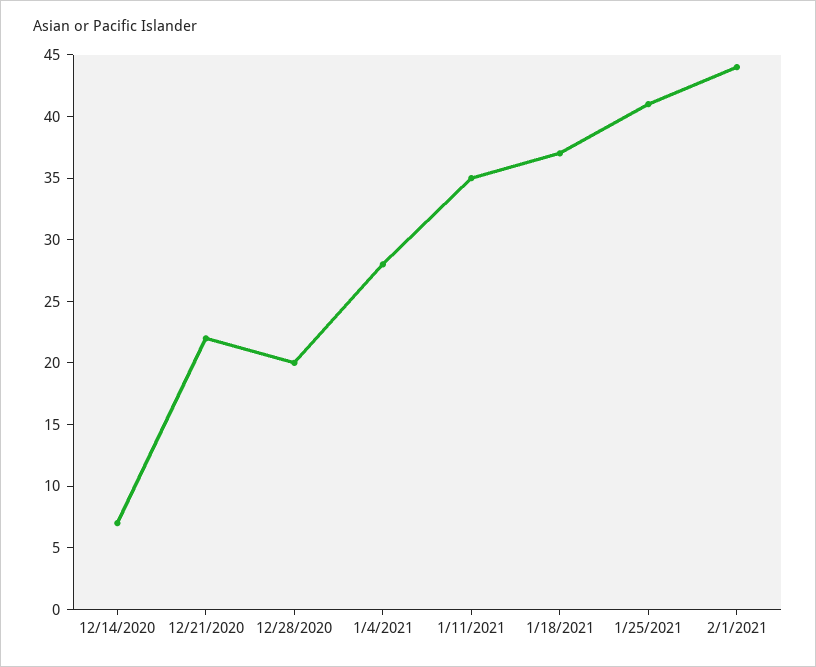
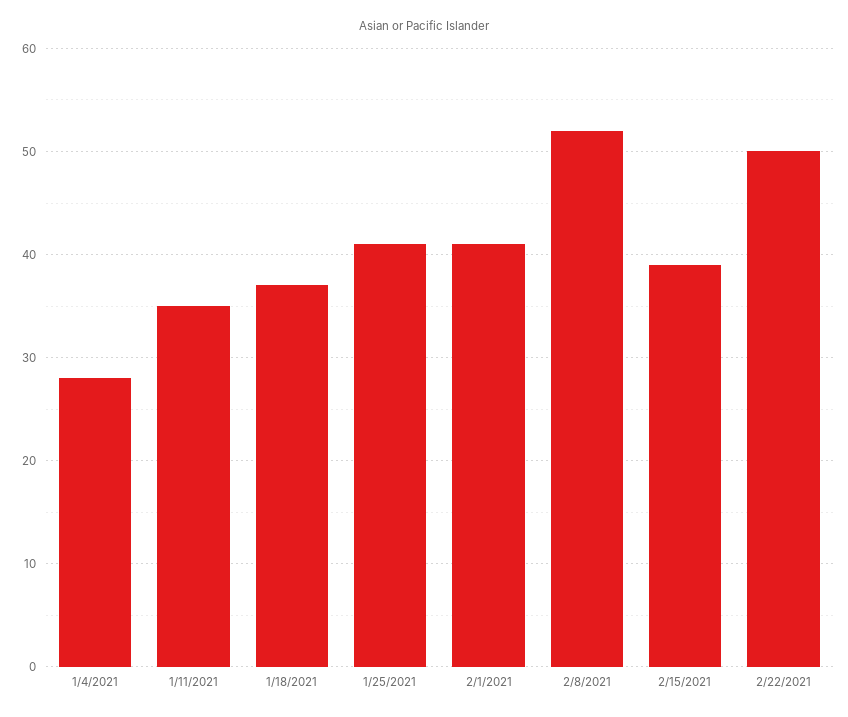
12/14/2020: 7 -> none
12/21/2020: 22 -> none
12/28/2020: 20 -> none
2/1/2021: 44 -> 41
2/8/2021: none -> 52
2/15/2021: none -> 39
2/22/2021: none -> 50

